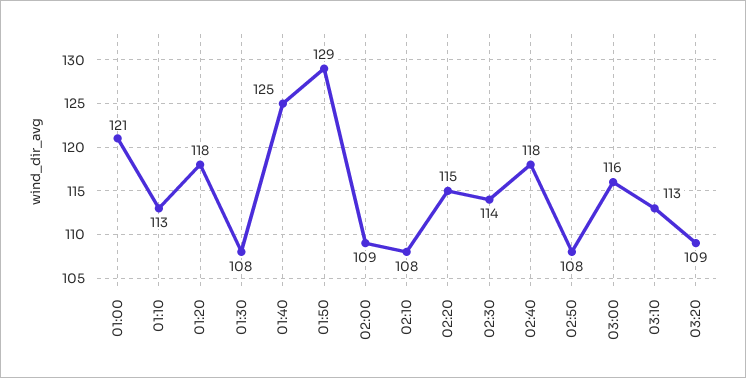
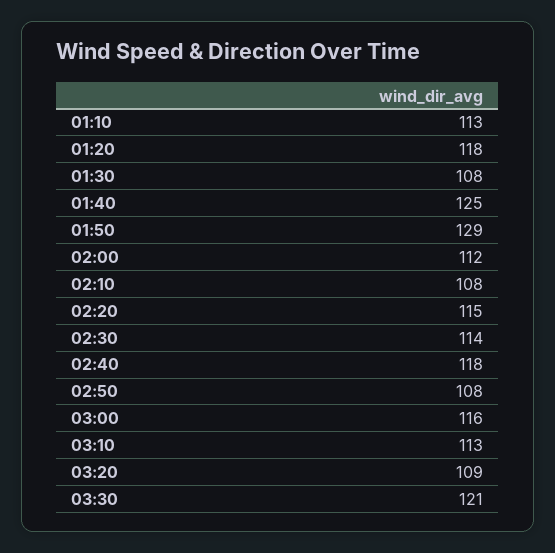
01:00: 121 -> none
02:00: 109 -> 112
03:30: none -> 121

